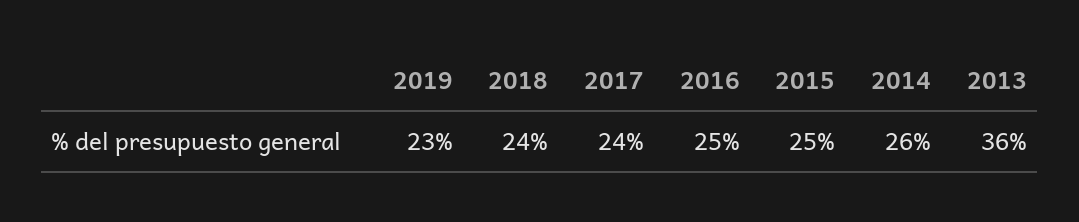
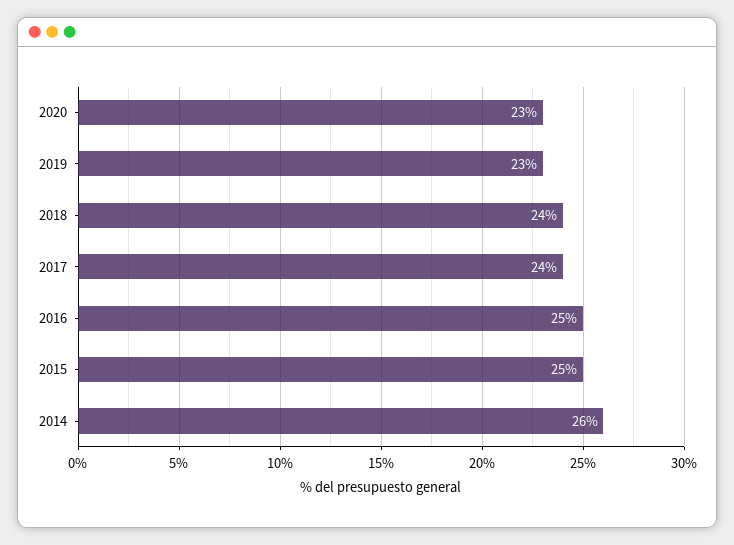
2013: 36 -> none
2020: none -> 23

